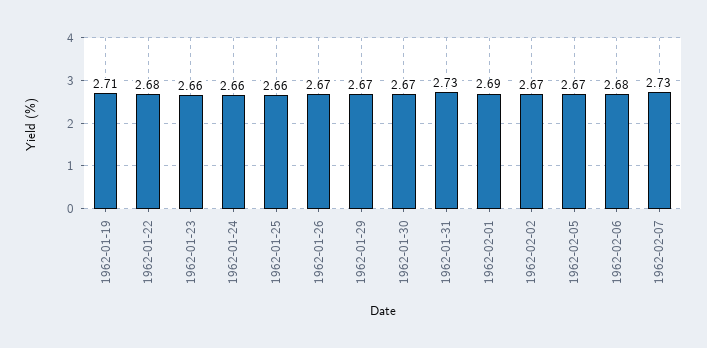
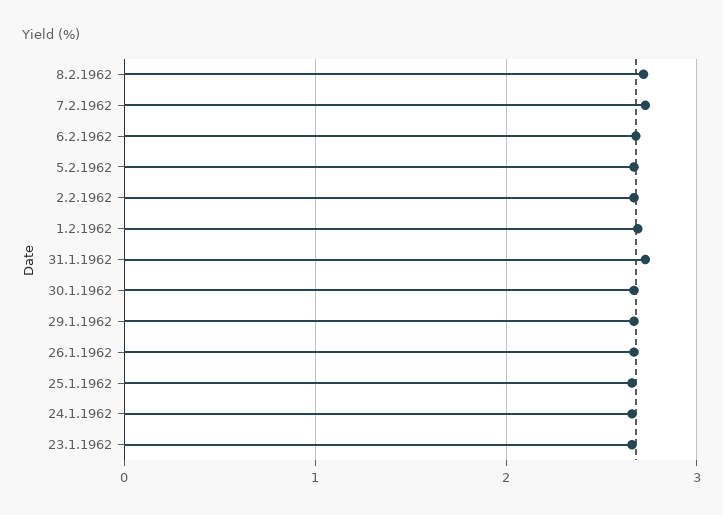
1962-01-19: 2.71 -> none
1962-01-22: 2.68 -> none
8.2.1962: none -> 2.7

